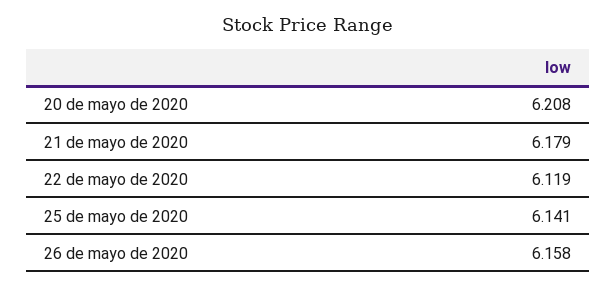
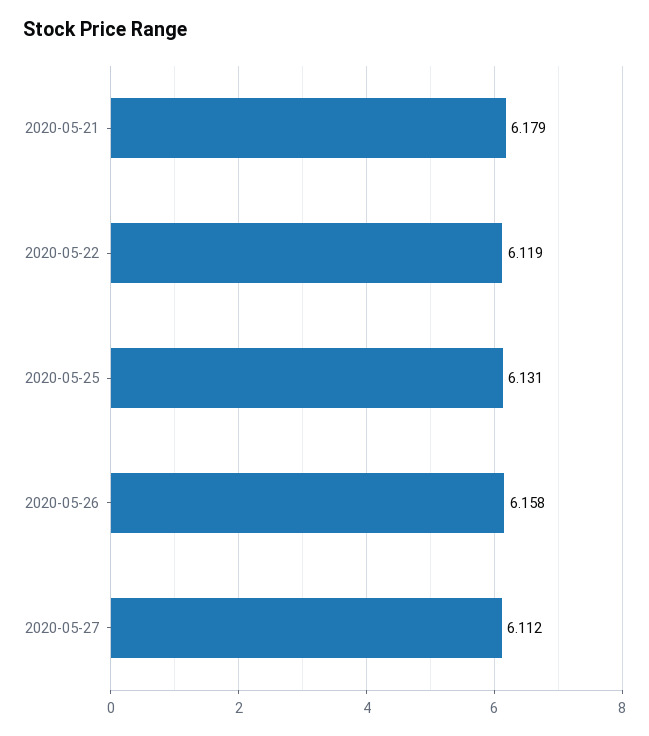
20 de mayo de 2020: 6.208 -> none
25 de mayo de 2020: 6.141 -> 6.131
2020-05-27: none -> 6.112

